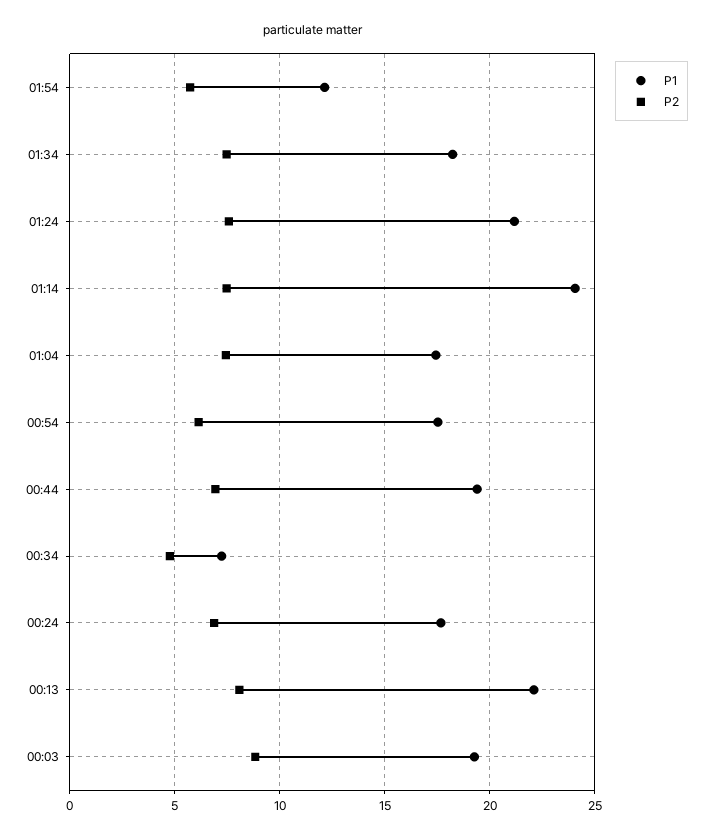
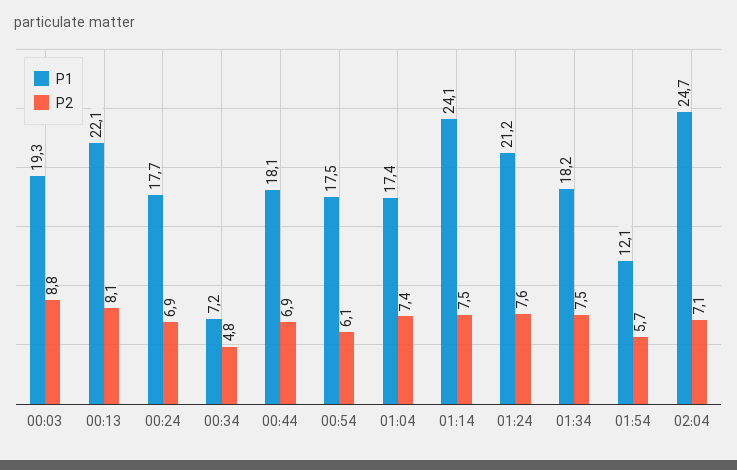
P1, 00:44: 19.5 -> 18.1
P1, 02:04: none -> 24.7
P2, 02:04: none -> 7.1

